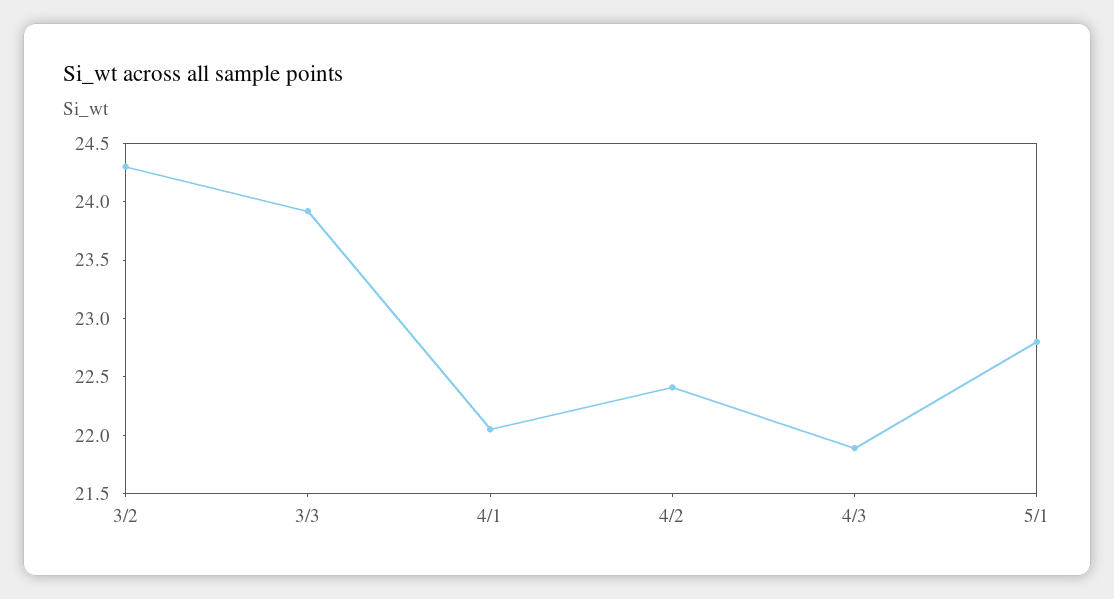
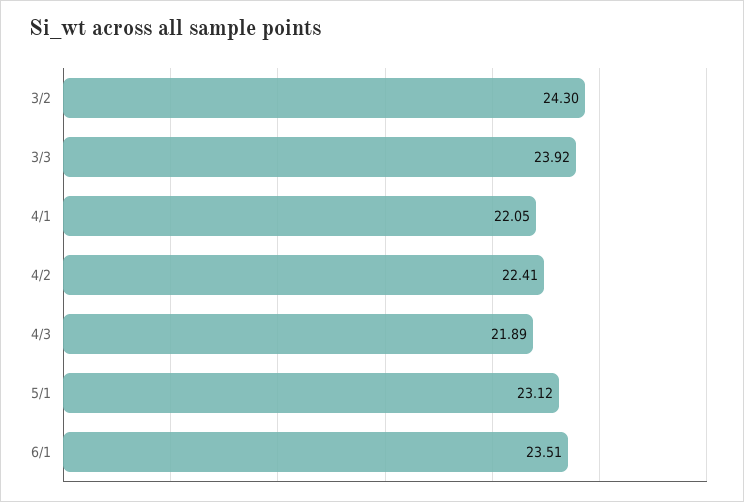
5/1: 22.8 -> 23.12
6/1: none -> 23.51

